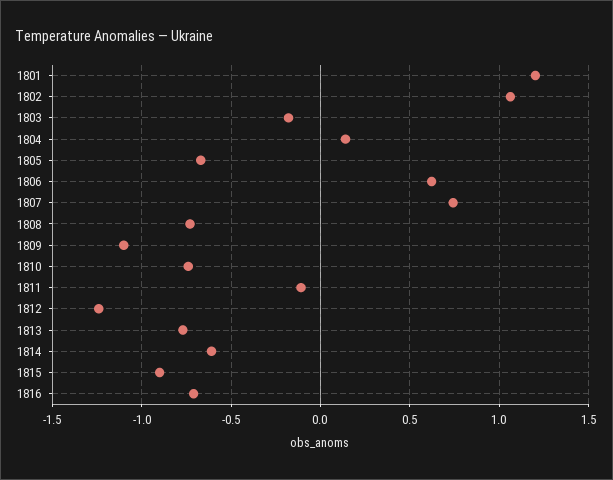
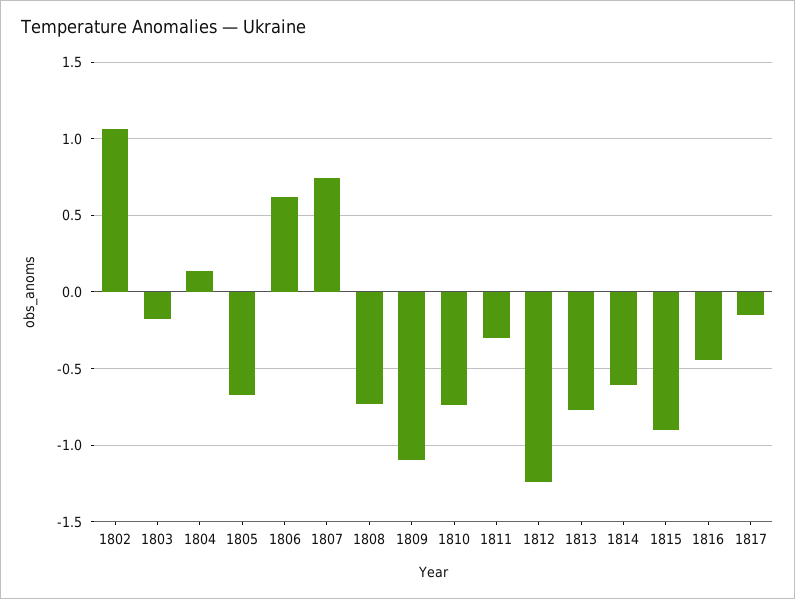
1801: 1.2 -> none
1811: -0.1 -> -0.3
1816: -0.7 -> -0.45
1817: none -> -0.15

